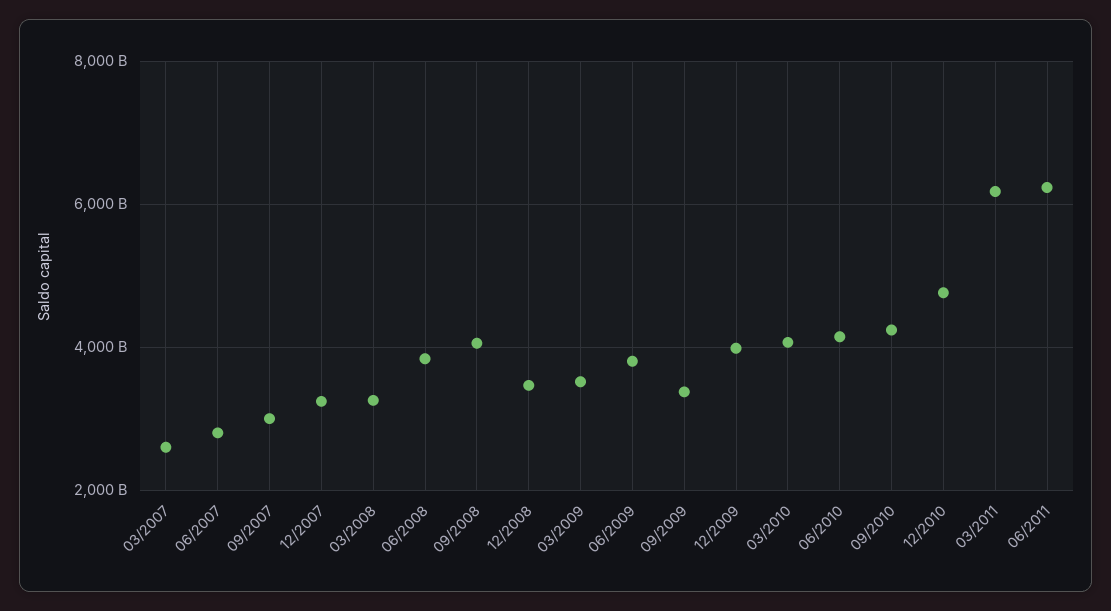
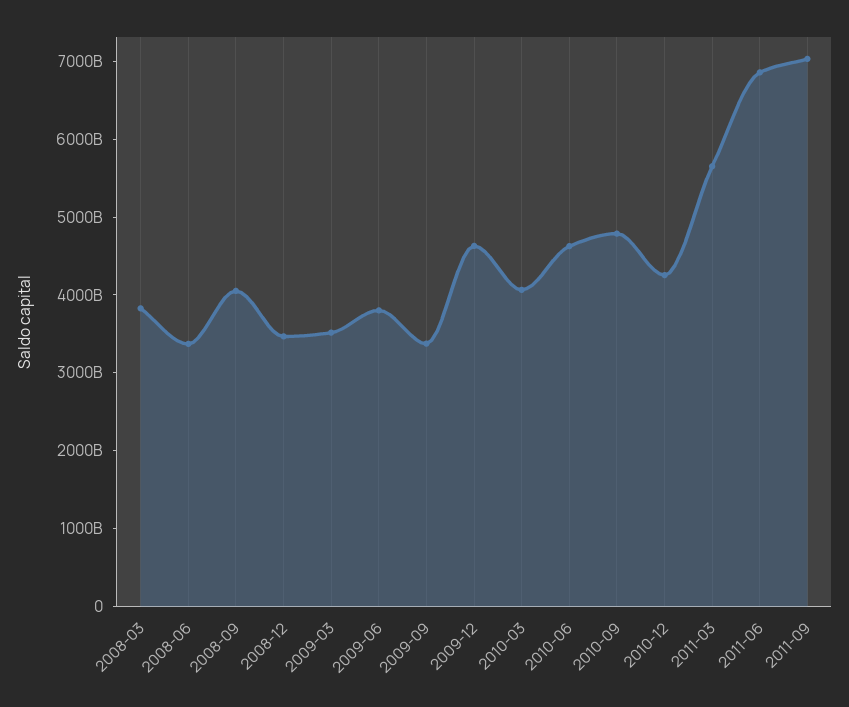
03/2007: 2600000000000 -> none
06/2007: 2800000000000 -> none
09/2007: 3000000000000 -> none
12/2007: 3200000000000 -> none
03/2008: 3200000000000 -> 3800000000000
06/2008: 3800000000000 -> 3400000000000
12/2009: 4000000000000 -> 4600000000000
06/2010: 4200000000000 -> 4600000000000
09/2010: 4200000000000 -> 4800000000000
12/2010: 4800000000000 -> 4200000000000
03/2011: 6200000000000 -> 5600000000000
06/2011: 6200000000000 -> 6800000000000
2011-09: none -> 7000000000000

